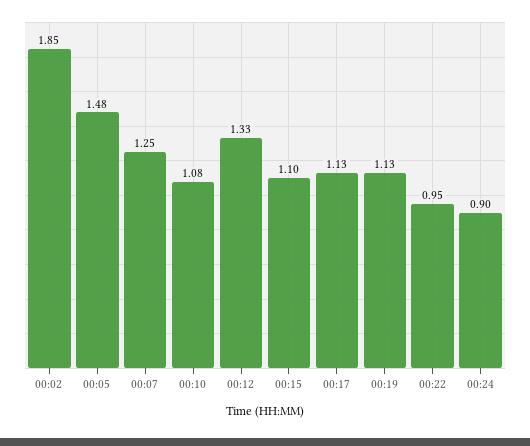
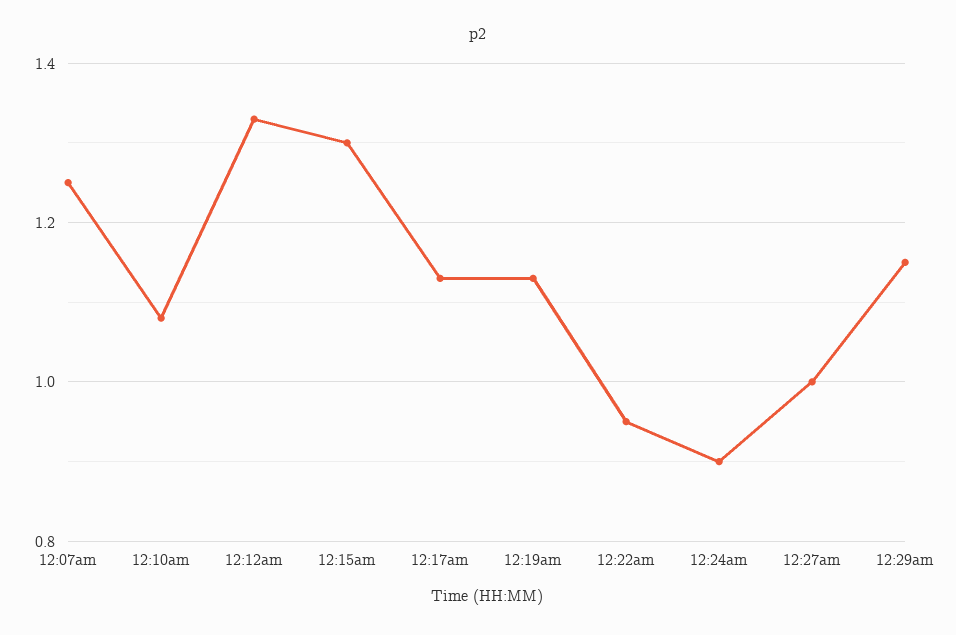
00:02: 1.85 -> none
00:05: 1.48 -> none
00:15: 1.1 -> 1.3
12:27am: none -> 1
12:29am: none -> 1.15

